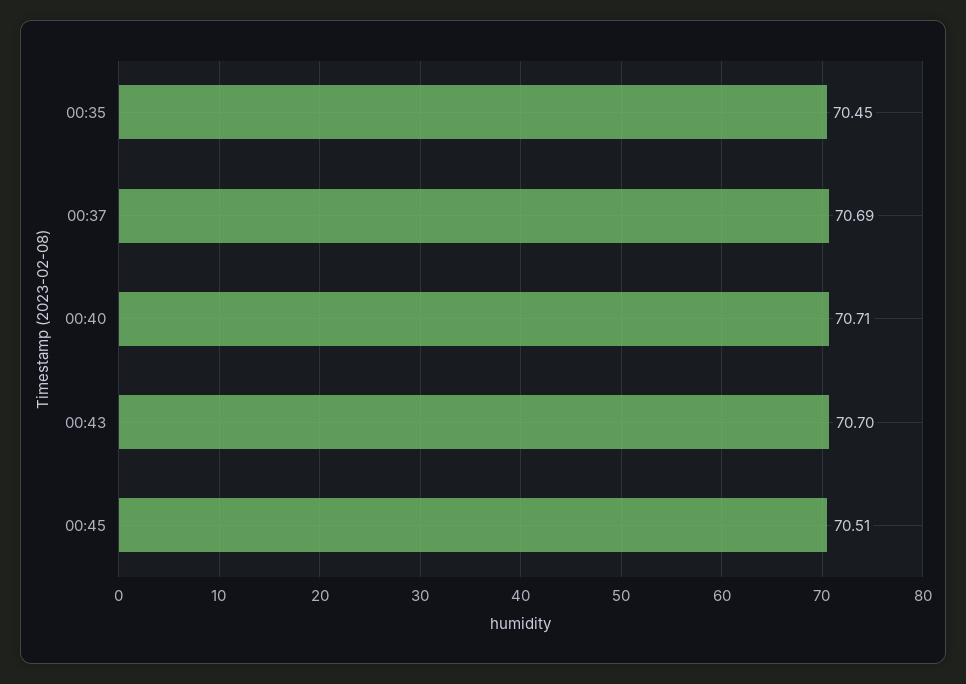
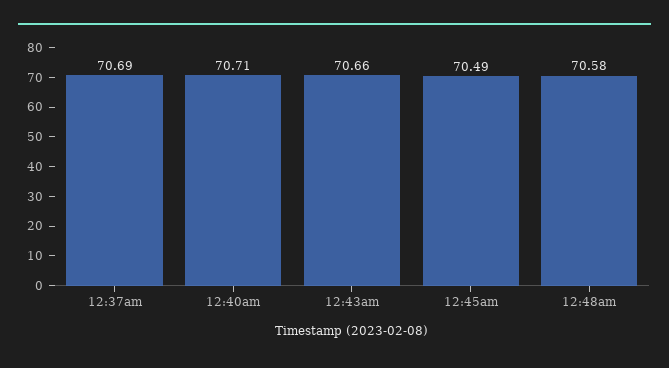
00:35: 70.45 -> none
00:43: 70.7 -> 70.66
00:45: 70.51 -> 70.49
12:48am: none -> 70.58

